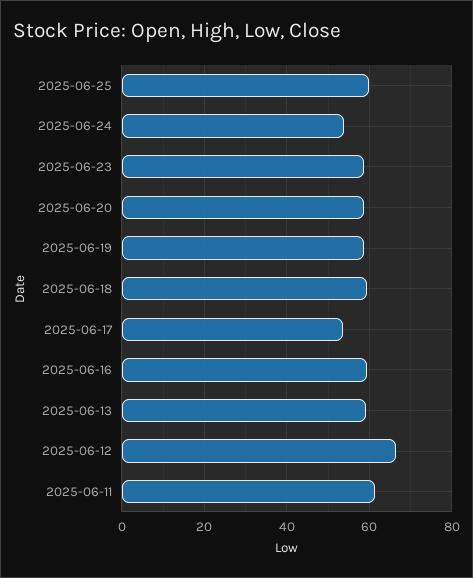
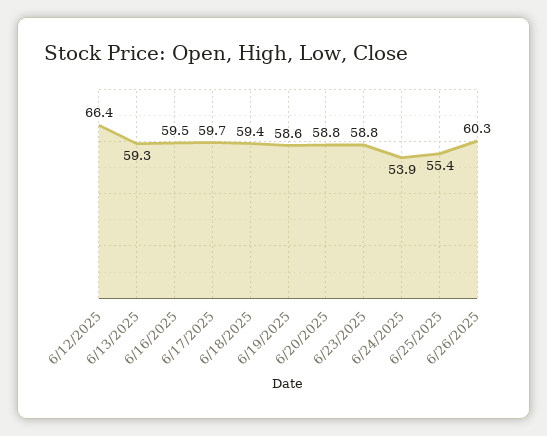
2025-06-25: 60 -> 55.4
2025-06-17: 54 -> 59.7
2025-06-11: 62 -> none
6/26/2025: none -> 60.3

